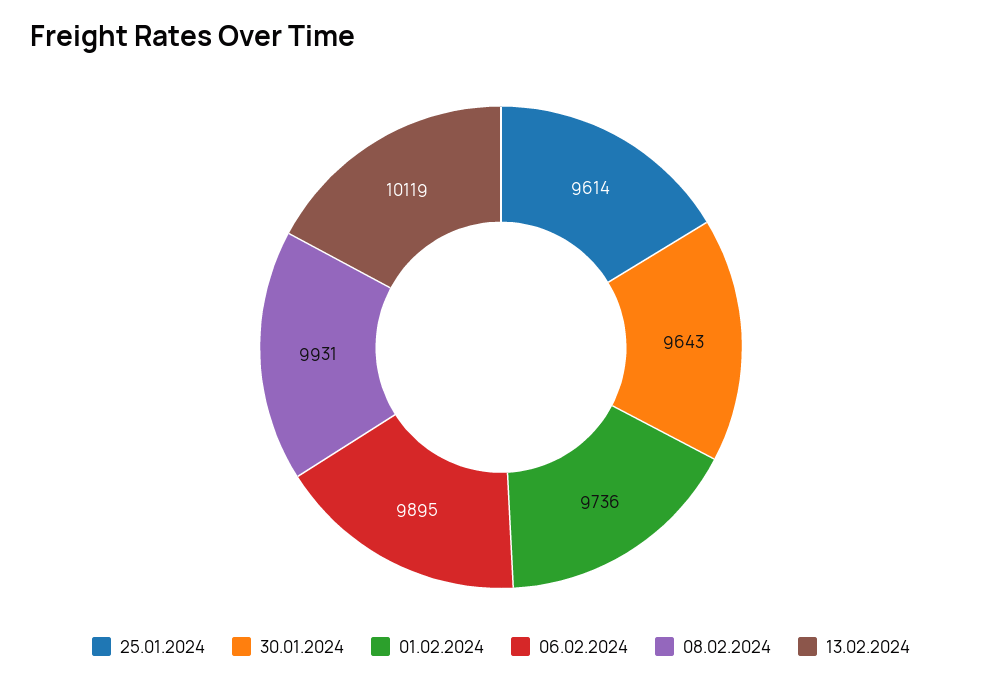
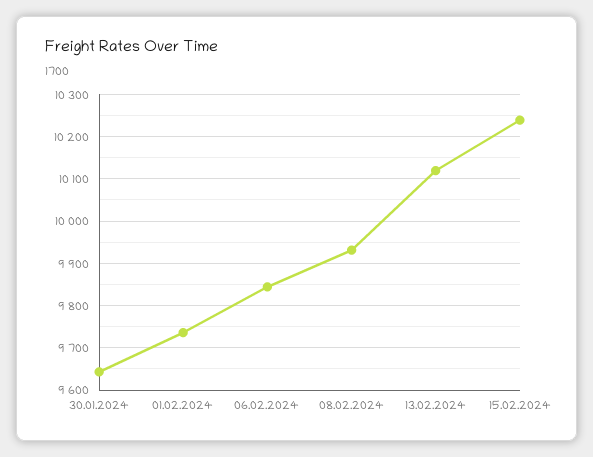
25.01.2024: 9614 -> none
06.02.2024: 9895 -> 9840
15.02.2024: none -> 10240

